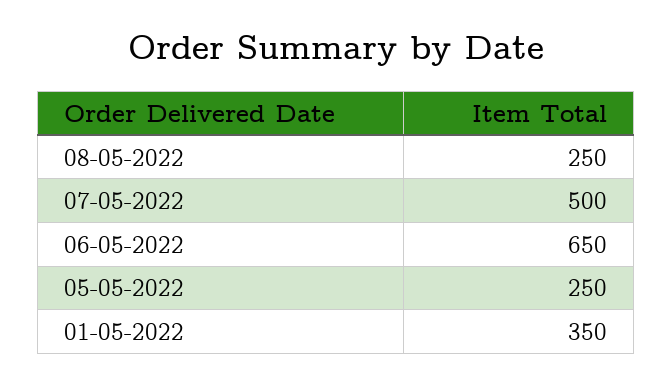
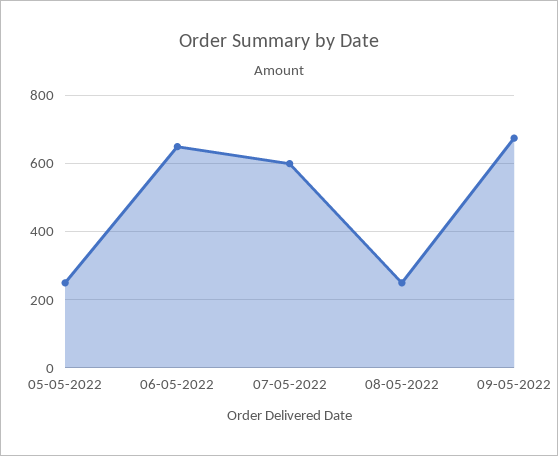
07-05-2022: 500 -> 600
01-05-2022: 350 -> none
09-05-2022: none -> 680

